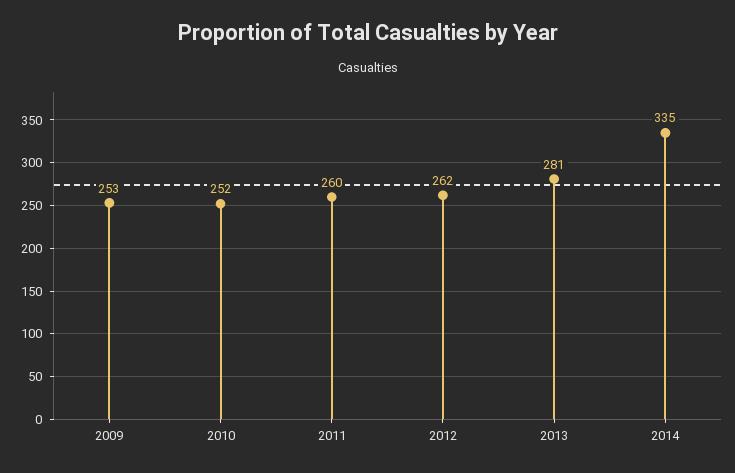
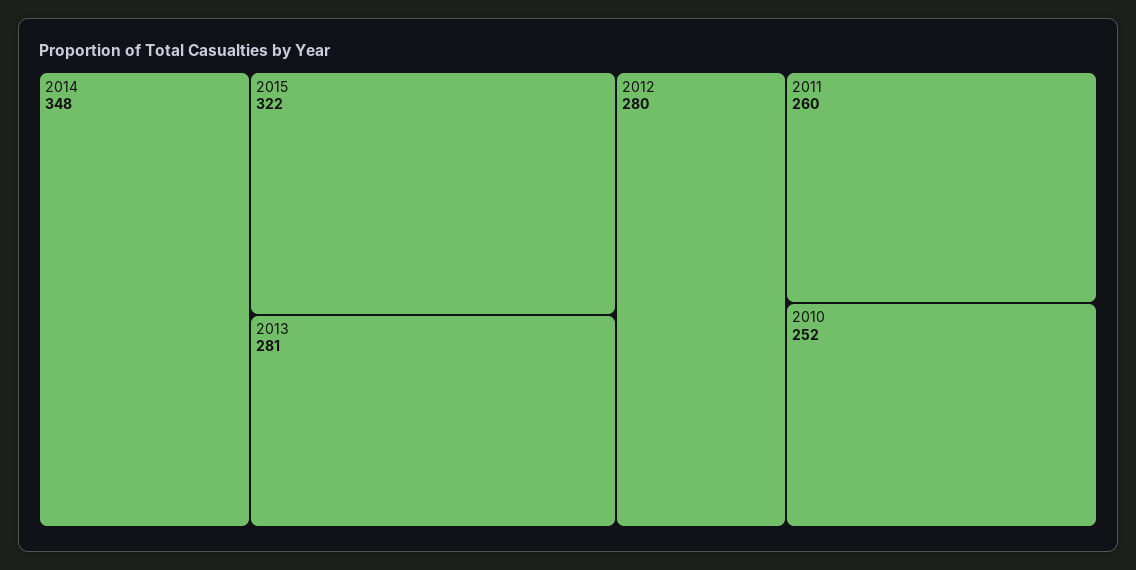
2009: 253 -> none
2012: 262 -> 280
2014: 335 -> 348
2015: none -> 322

